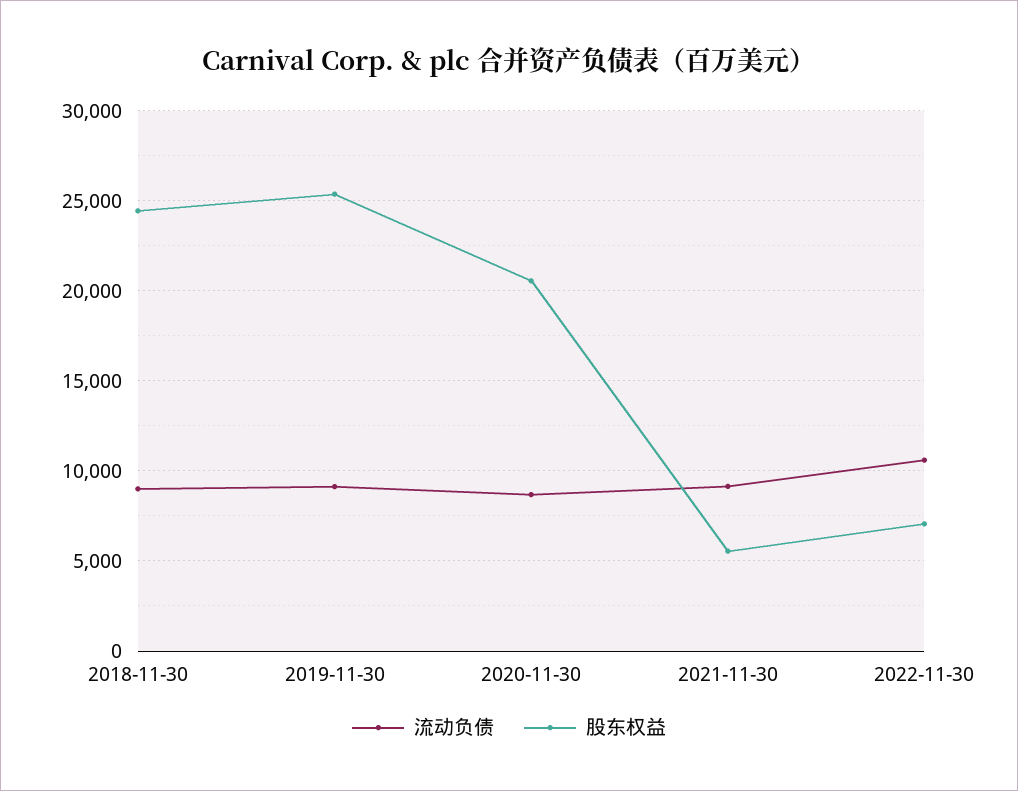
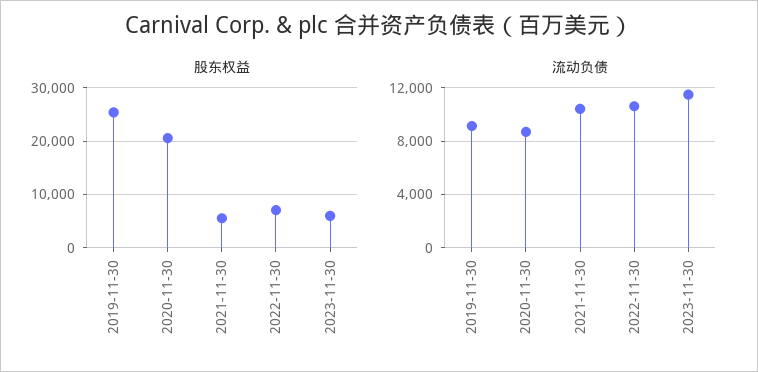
流动负债, 2018-11-30: 9000 -> none
股东权益, 2018-11-30: 24500 -> none
流动负债, 2021-11-30: 9000 -> 10500
股东权益, 2023-11-30: none -> 6000
流动负债, 2023-11-30: none -> 11500

